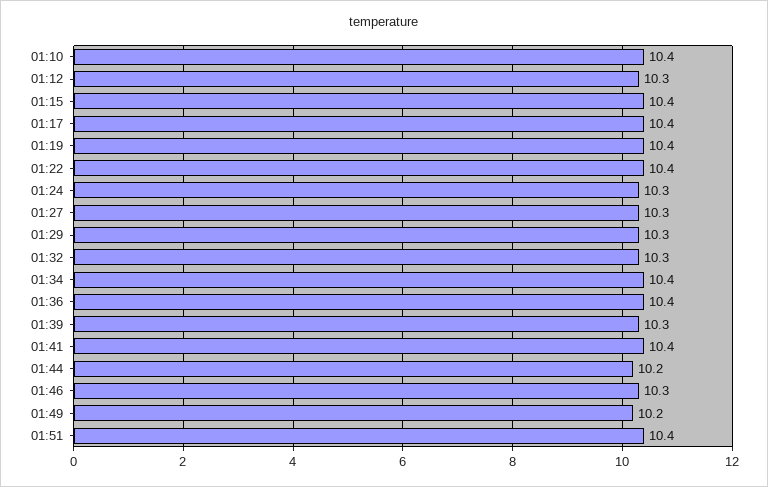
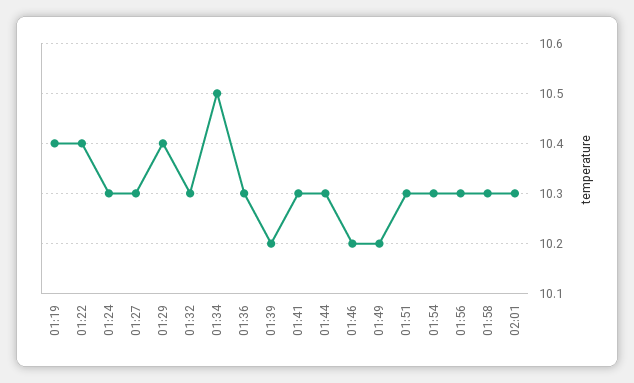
01:10: 10.4 -> none
01:12: 10.3 -> none
01:15: 10.4 -> none
01:17: 10.4 -> none
01:29: 10.3 -> 10.4
01:34: 10.4 -> 10.5
01:36: 10.4 -> 10.3
01:39: 10.3 -> 10.2
01:41: 10.4 -> 10.3
01:44: 10.2 -> 10.3
01:46: 10.3 -> 10.2
01:51: 10.4 -> 10.3
01:54: none -> 10.3
01:56: none -> 10.3
01:58: none -> 10.3
02:01: none -> 10.3

